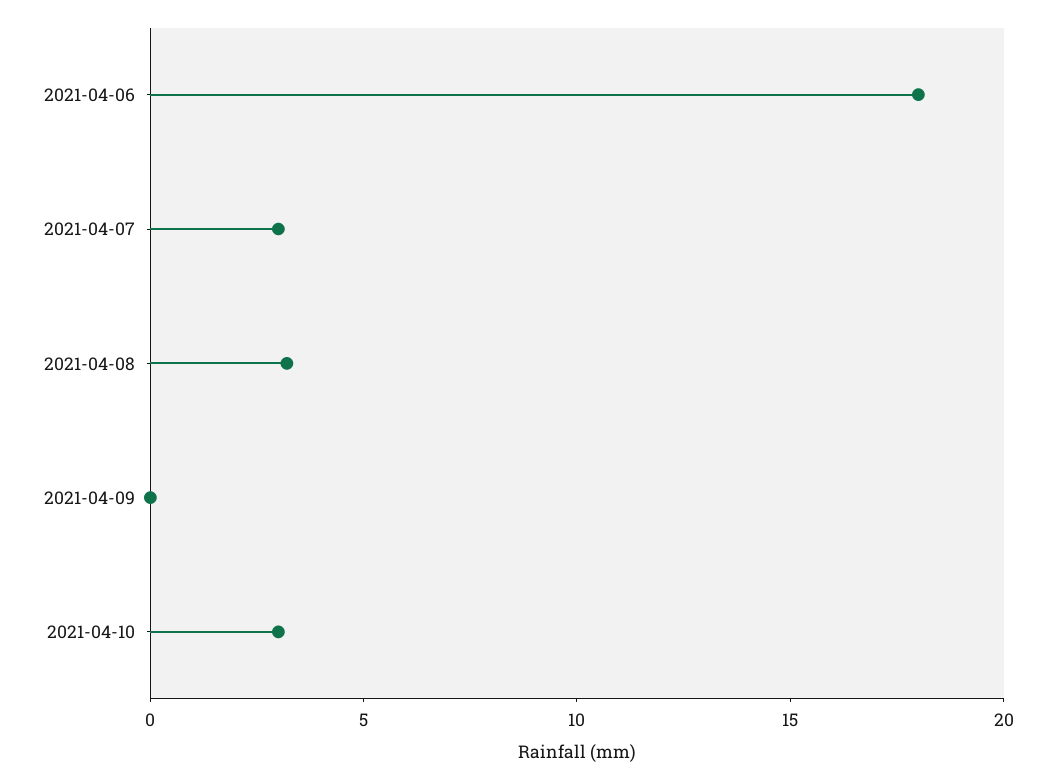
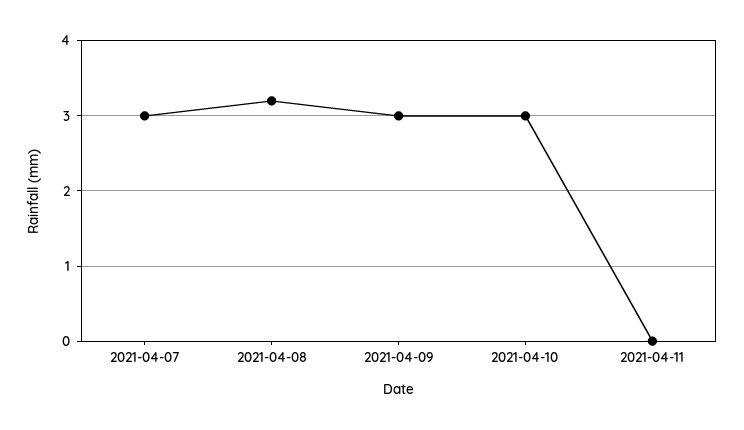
2021-04-06: 18 -> none
2021-04-09: 0 -> 3
2021-04-11: none -> 0

